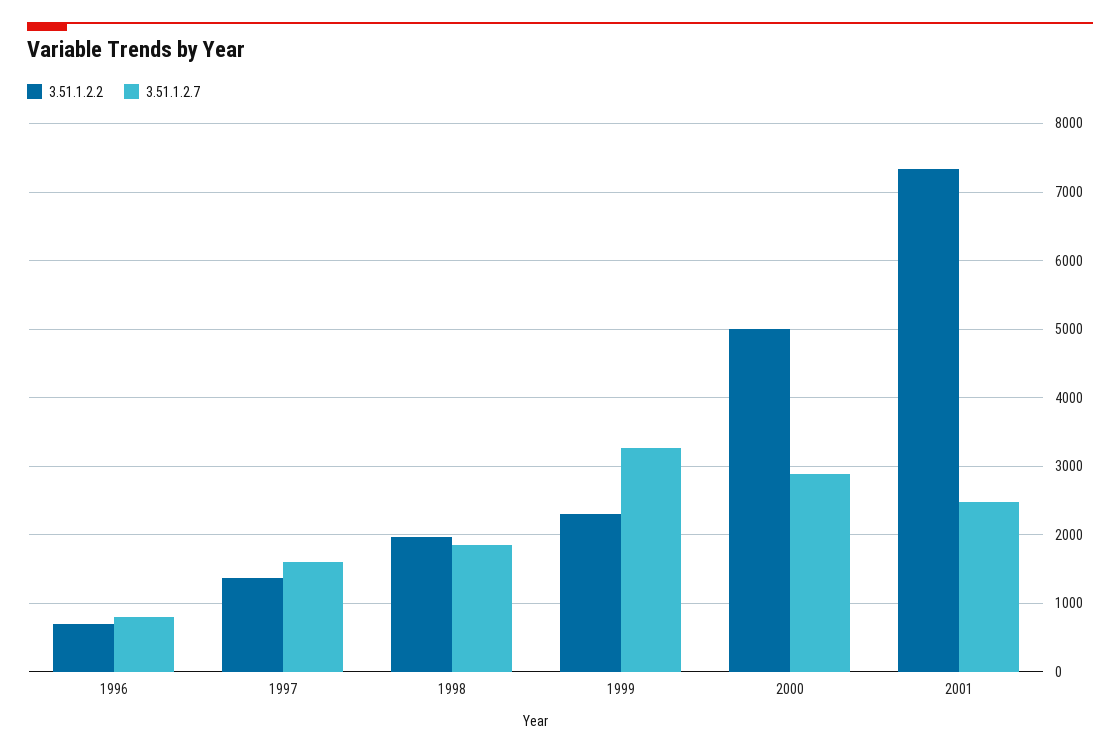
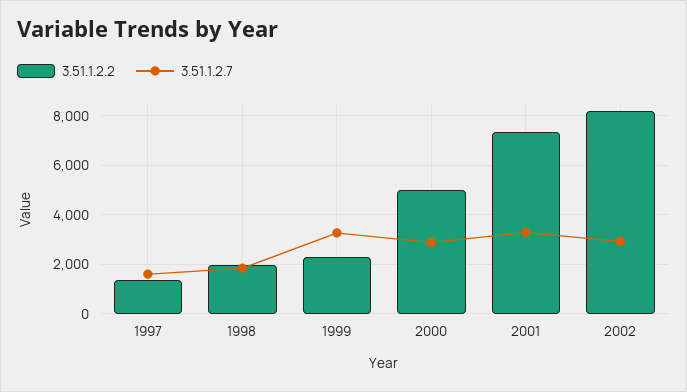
3.51.1.2.2, 1996: 700 -> none
3.51.1.2.7, 1996: 800 -> none
3.51.1.2.7, 2001: 2500 -> 3250
3.51.1.2.2, 2002: none -> 8250
3.51.1.2.7, 2002: none -> 3000

